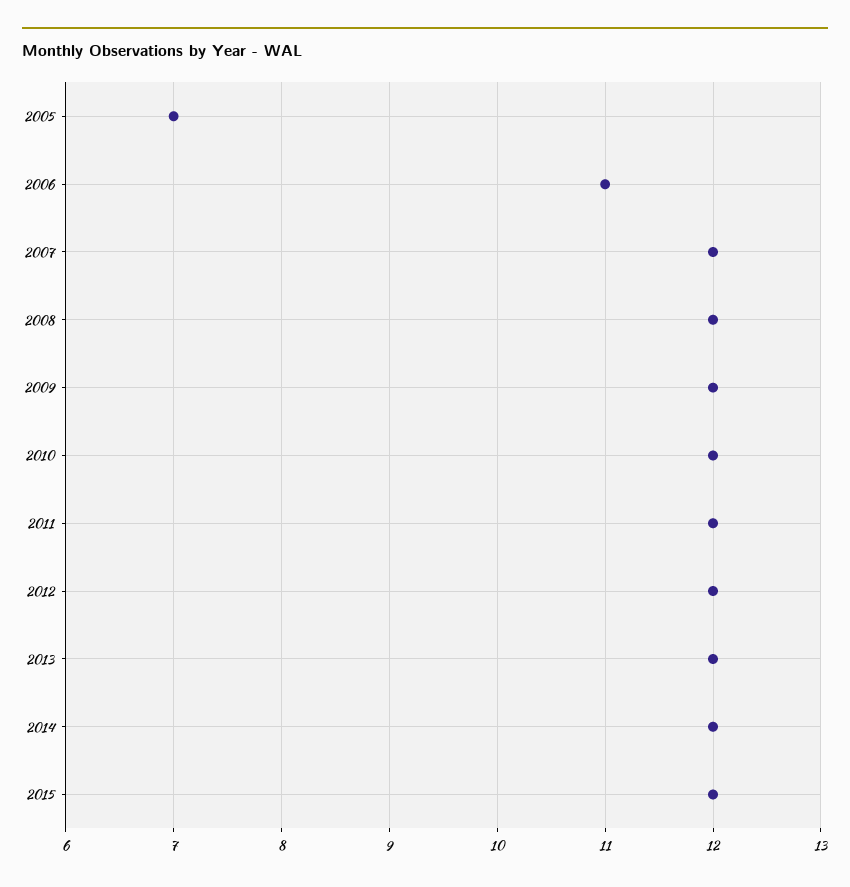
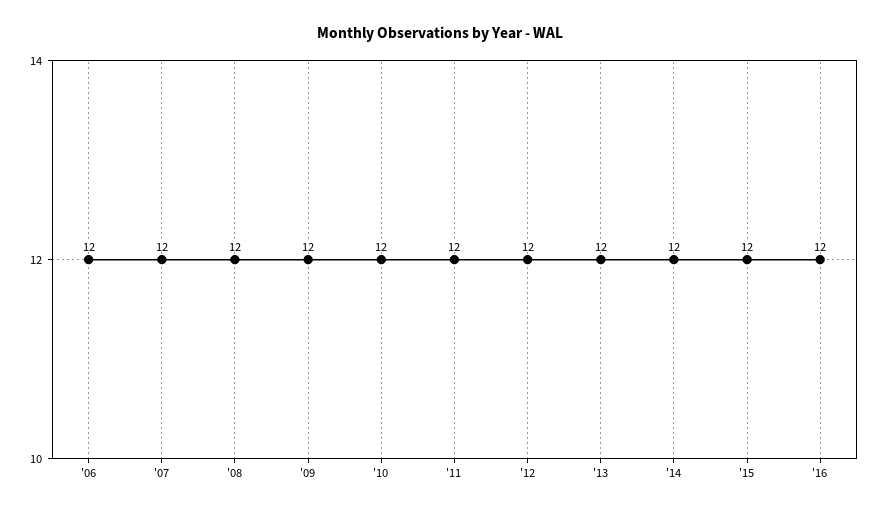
2005: 7 -> none
2006: 11 -> 12
'16: none -> 12

